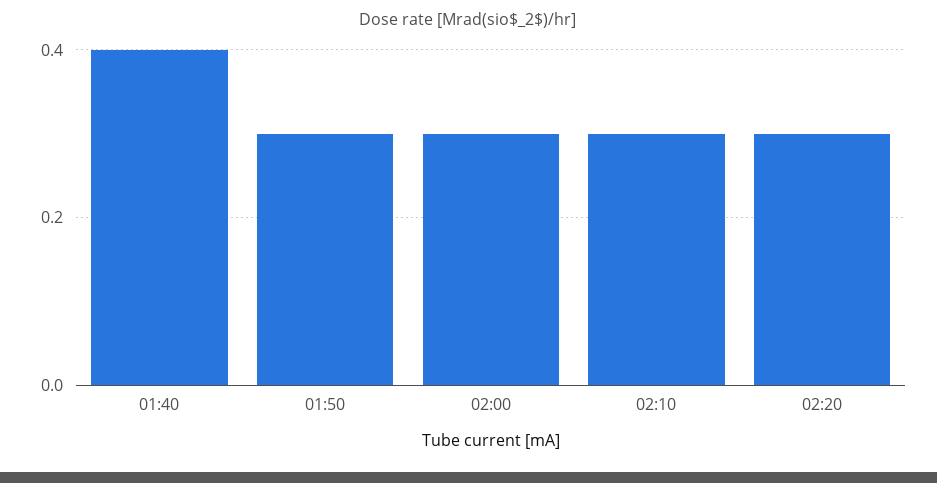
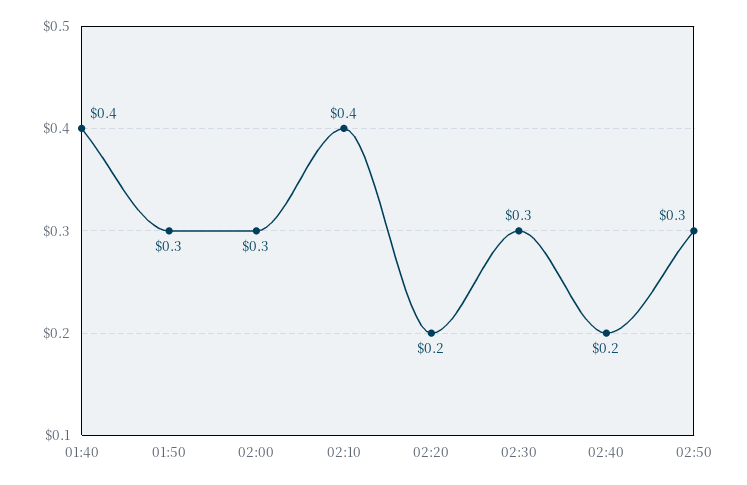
02:10: 0.3 -> 0.4
02:20: 0.3 -> 0.2
02:30: none -> 0.3
02:40: none -> 0.2
02:50: none -> 0.3

